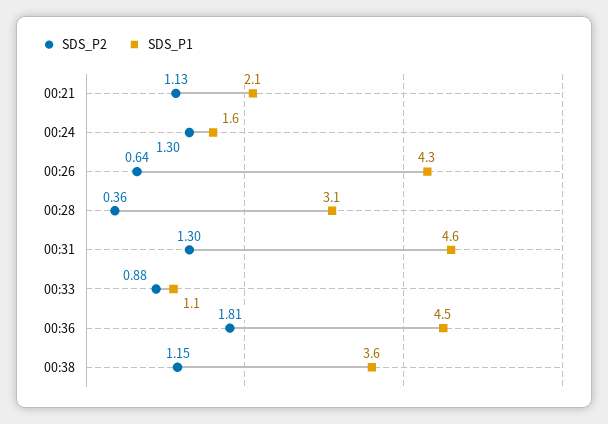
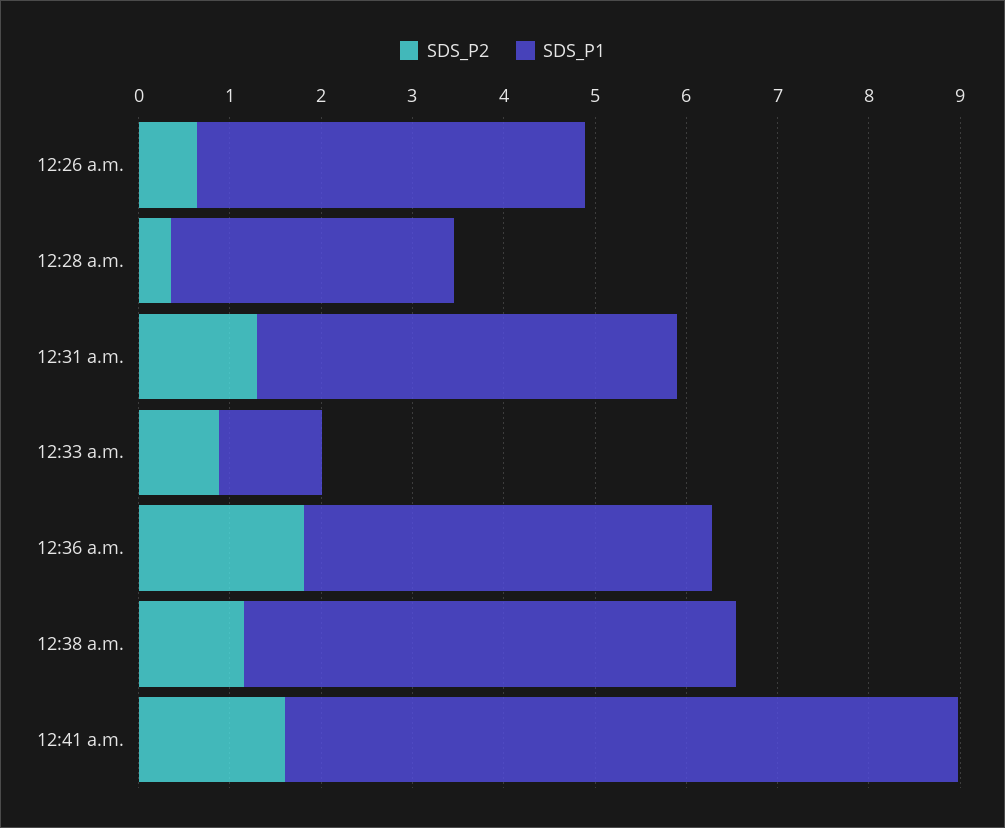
SDS_P2, 00:21: 1.13 -> none
SDS_P1, 00:21: 2.1 -> none
SDS_P2, 00:24: 1.3 -> none
SDS_P1, 00:24: 1.6 -> none
SDS_P1, 00:38: 3.6 -> 5.4
SDS_P2, 12:41 a.m.: none -> 1.6
SDS_P1, 12:41 a.m.: none -> 7.4

